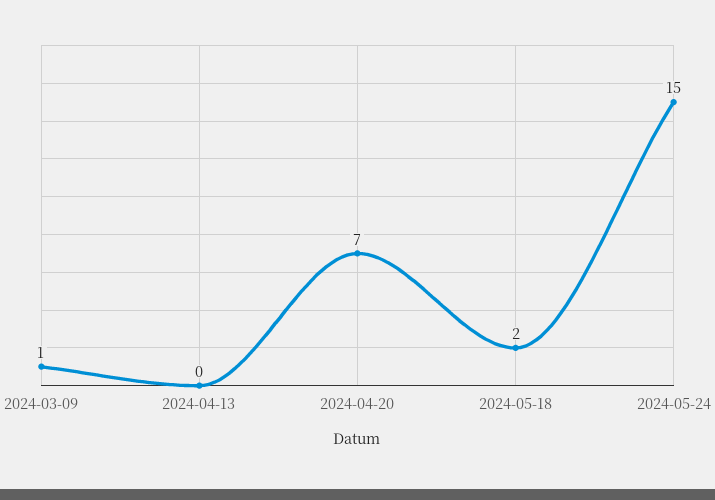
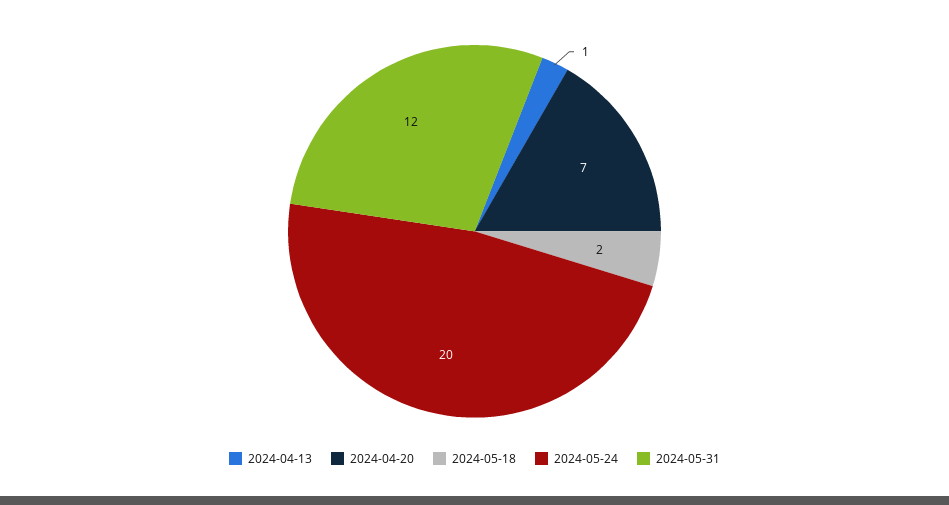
2024-03-09: 1 -> none
2024-04-13: 0 -> 1
2024-05-24: 15 -> 20
2024-05-31: none -> 12

